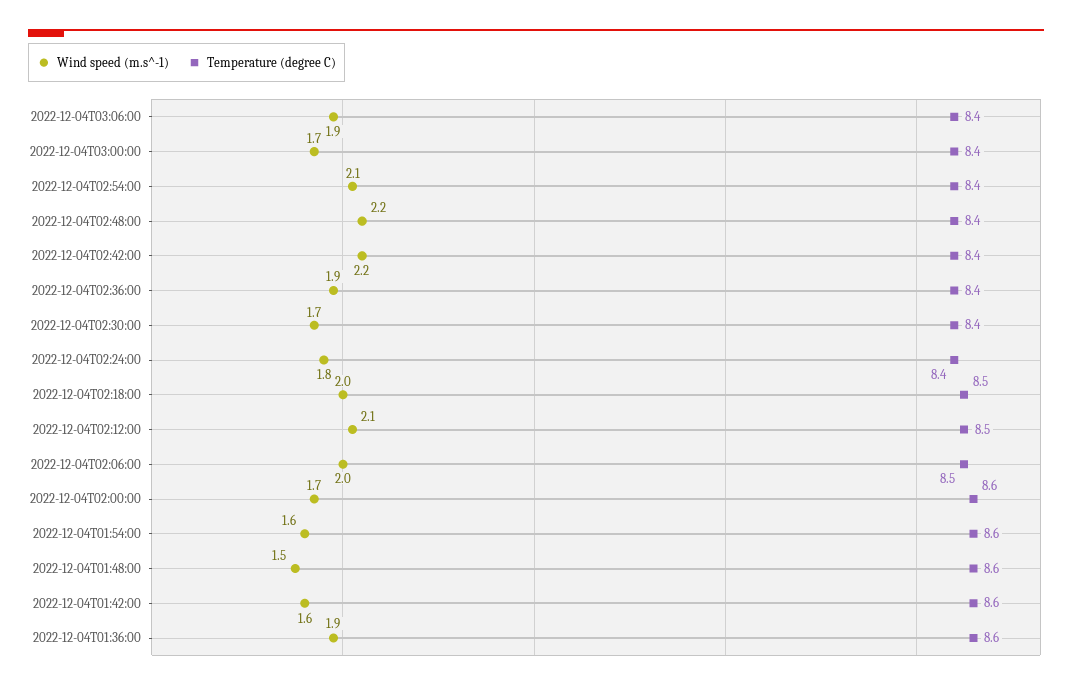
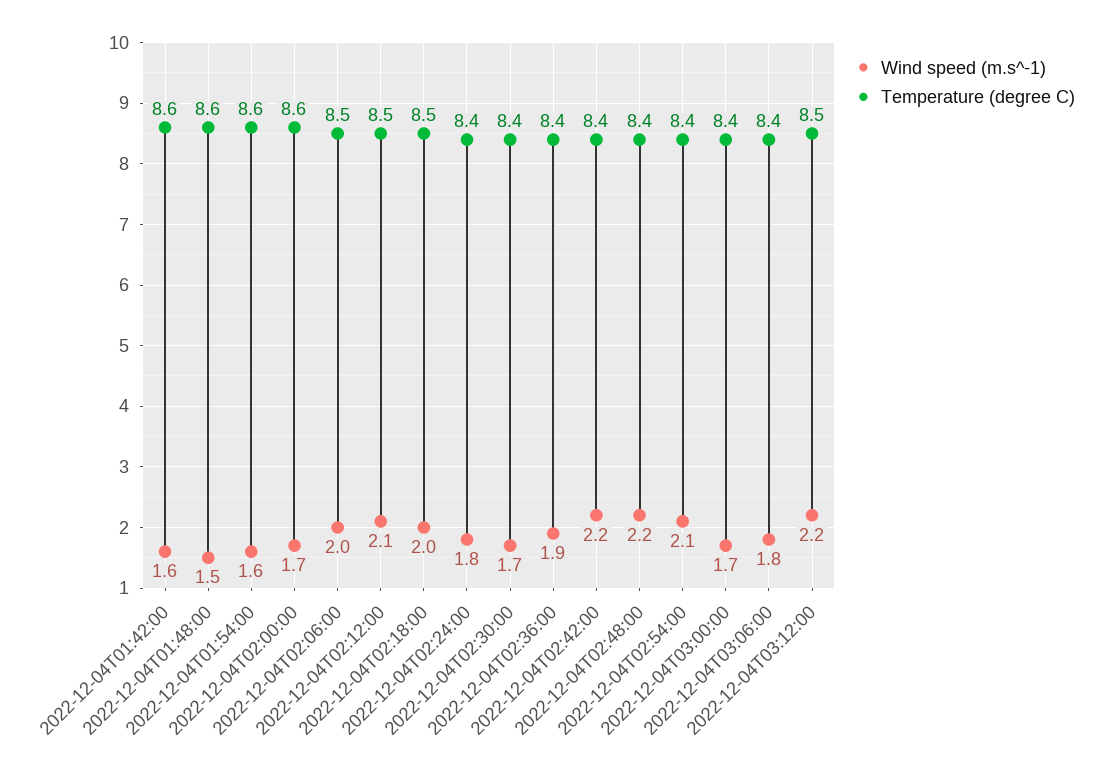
Wind speed (m.s^-1), 2022-12-04T03:06:00: 1.9 -> 1.8
Wind speed (m.s^-1), 2022-12-04T01:36:00: 1.9 -> none
Temperature (degree C), 2022-12-04T01:36:00: 8.6 -> none
Wind speed (m.s^-1), 2022-12-04T03:12:00: none -> 2.2
Temperature (degree C), 2022-12-04T03:12:00: none -> 8.5

